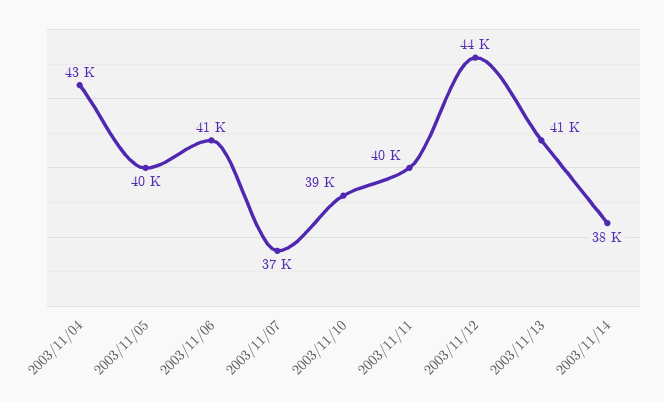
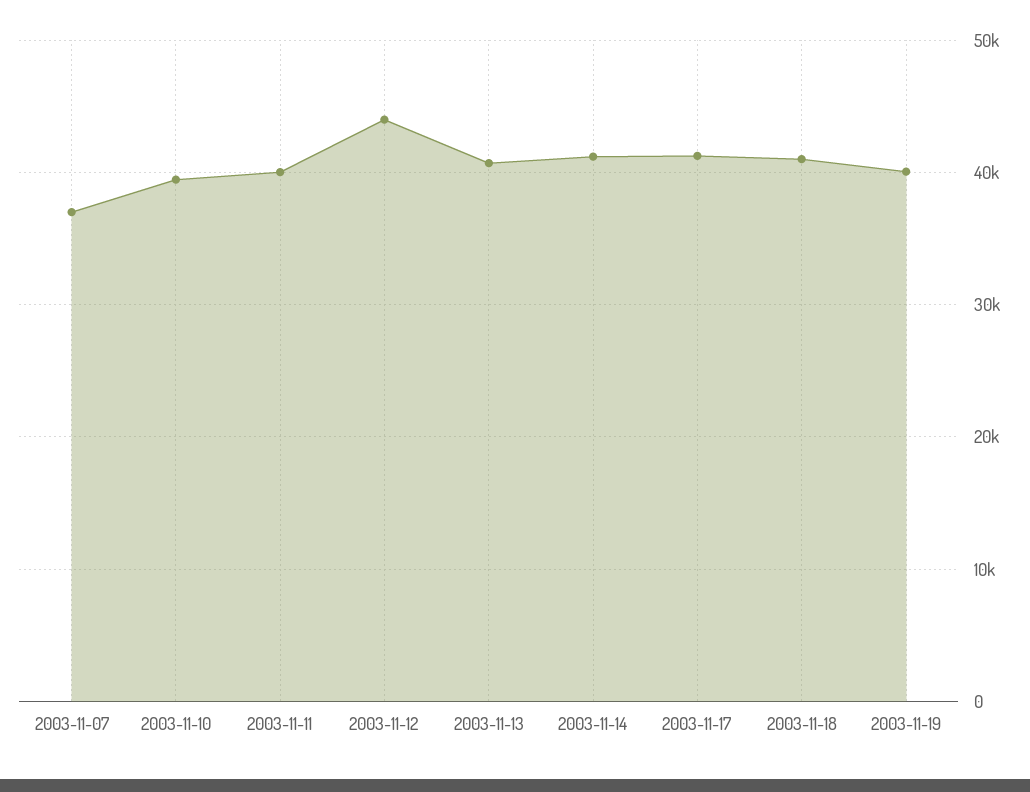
2003/11/04: 43000 -> none
2003/11/05: 40000 -> none
2003/11/06: 41000 -> none
2003/11/14: 38000 -> 41000
2003-11-17: none -> 41000
2003-11-18: none -> 41000
2003-11-19: none -> 40000

